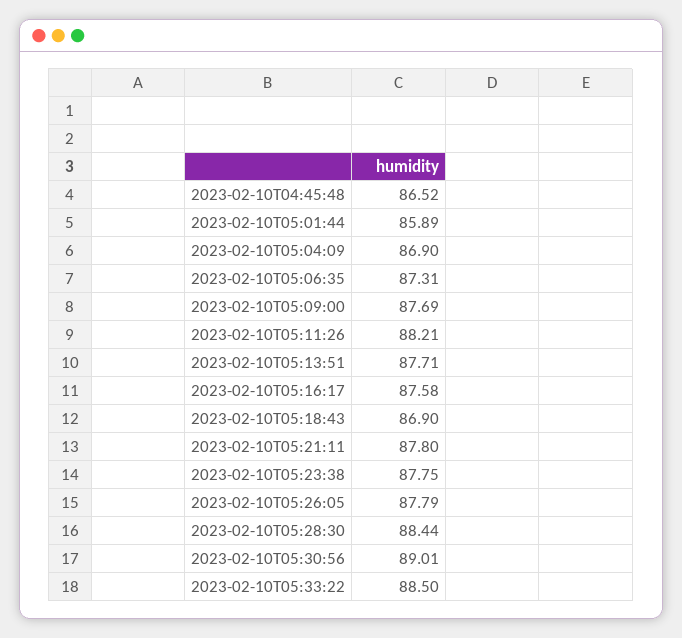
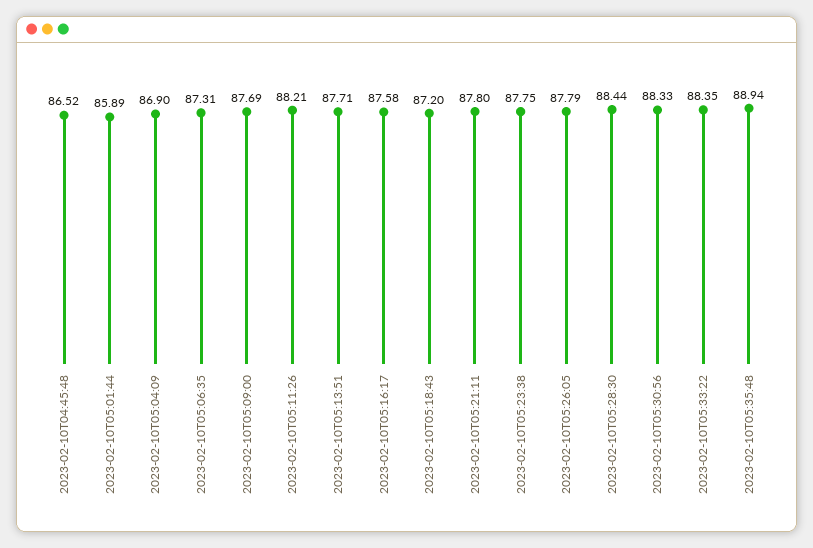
2023-02-10T05:18:43: 86.9 -> 87.2
2023-02-10T05:30:56: 89.01 -> 88.33
2023-02-10T05:33:22: 88.5 -> 88.35
2023-02-10T05:35:48: none -> 88.94

